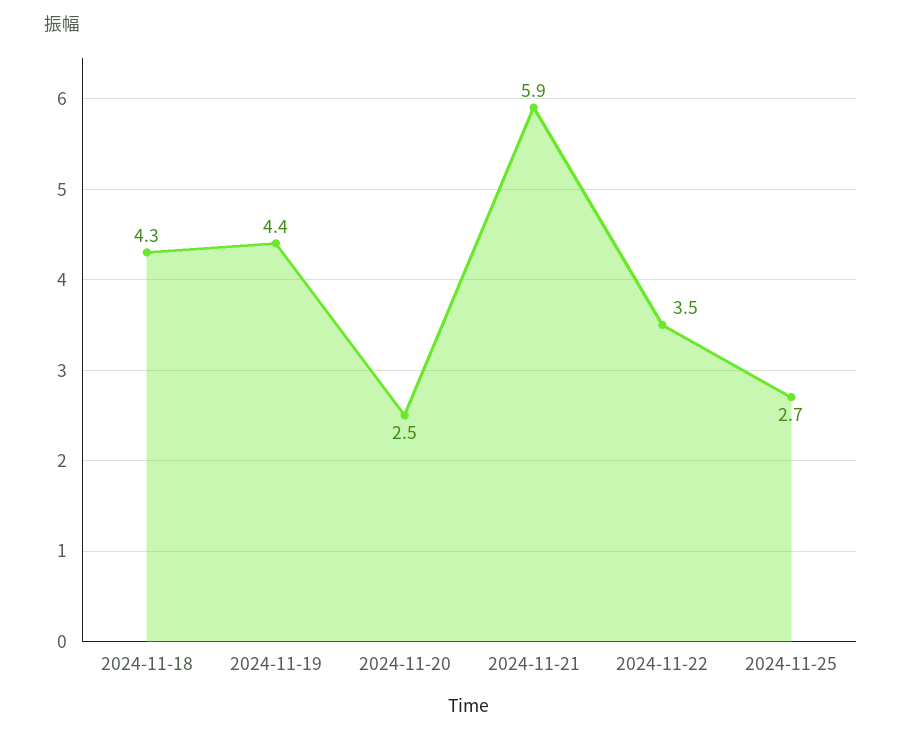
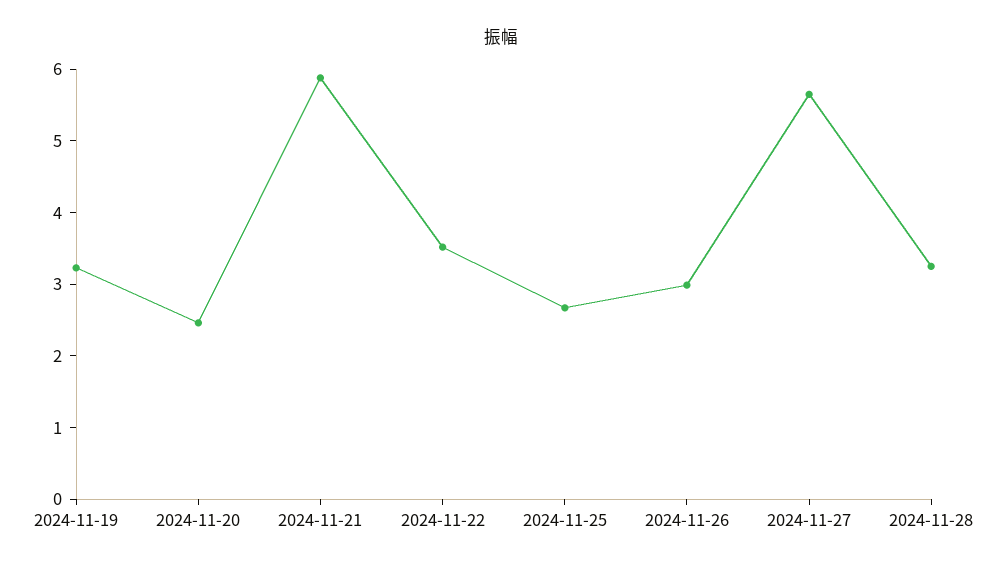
2024-11-18: 4.3 -> none
2024-11-19: 4.4 -> 3.2
2024-11-26: none -> 3
2024-11-27: none -> 5.6
2024-11-28: none -> 3.2

